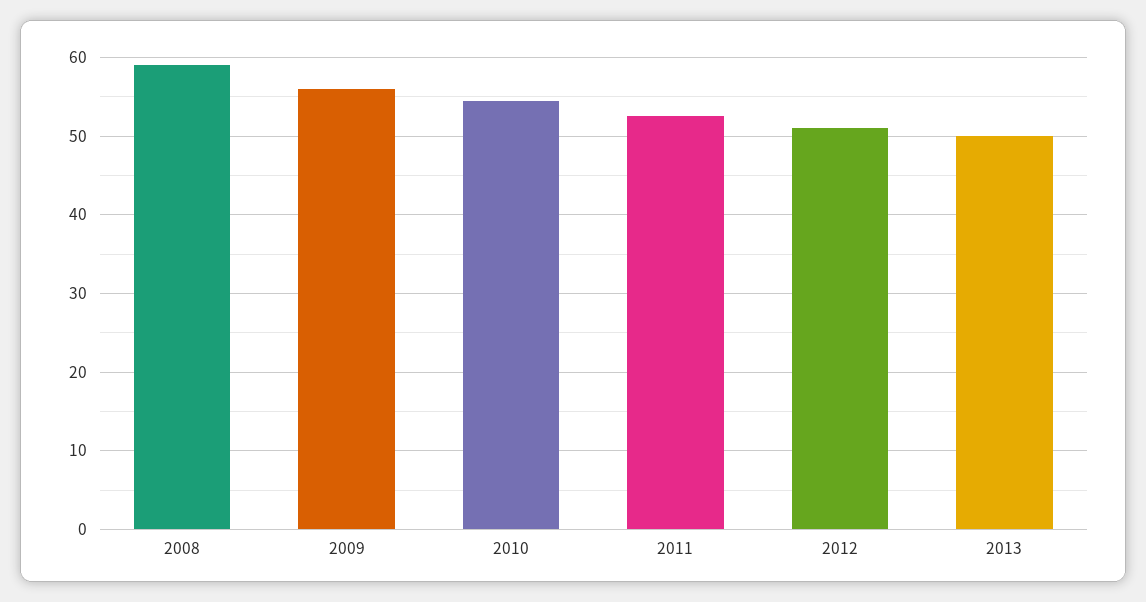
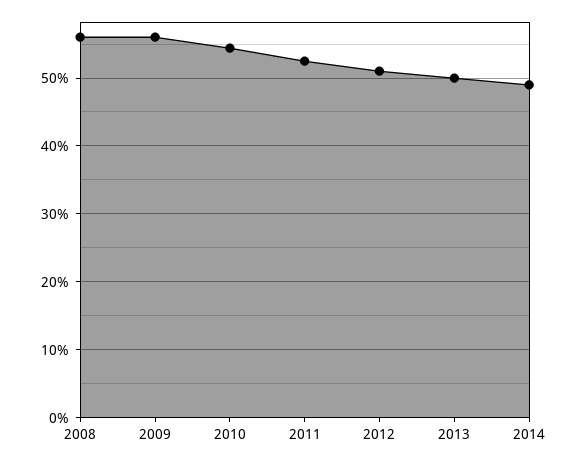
2008: 59 -> 56
2014: none -> 49

